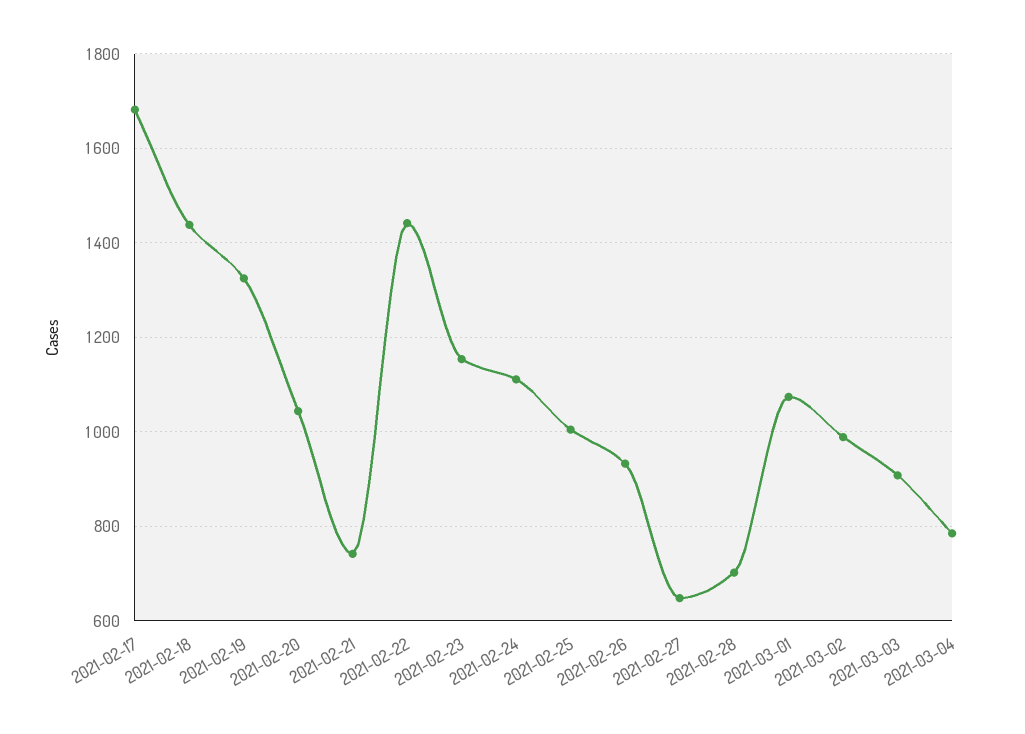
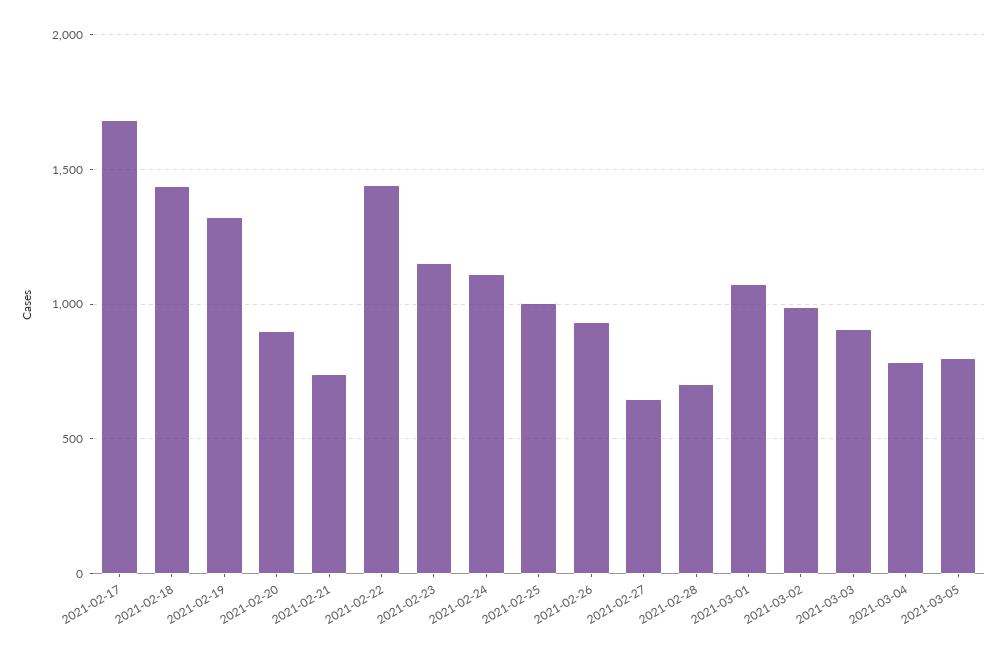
2021-02-20: 1040 -> 900
2021-03-05: none -> 800

